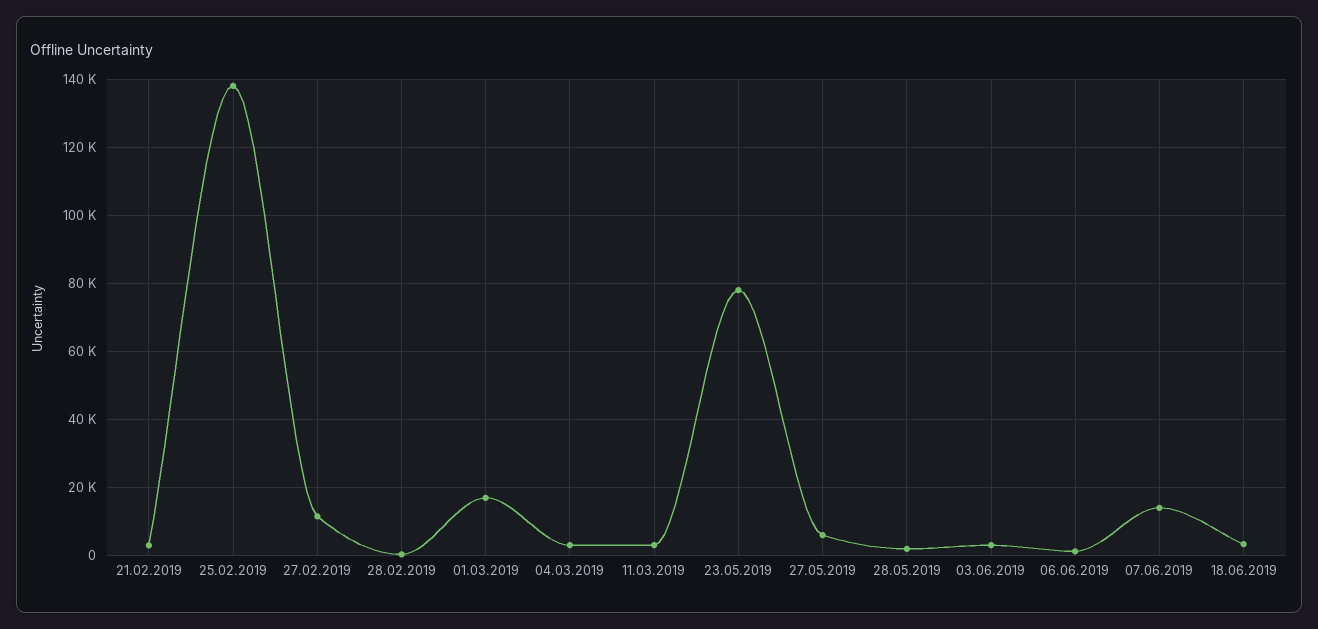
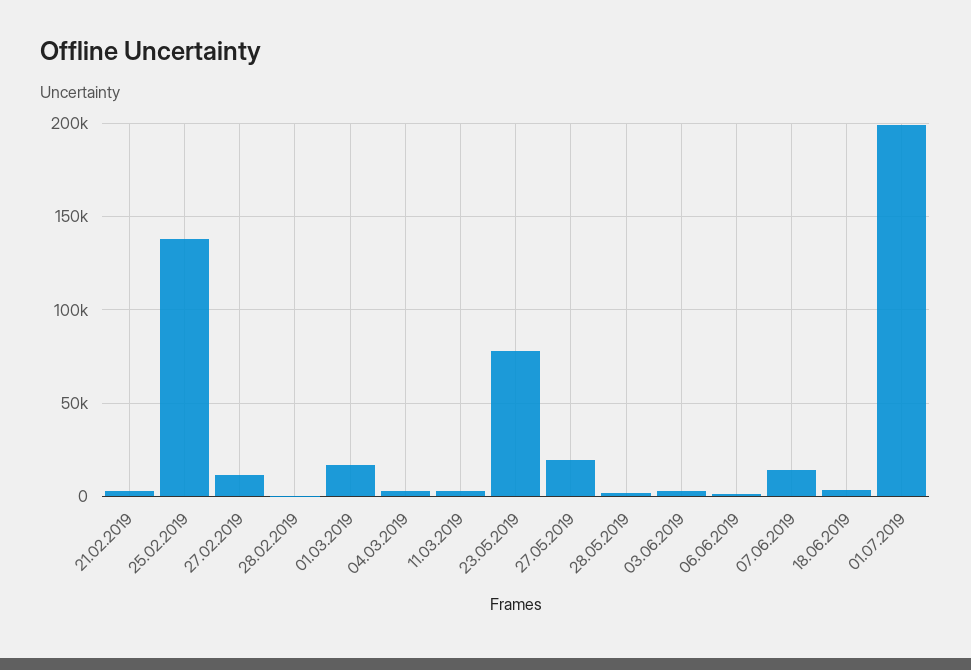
27.05.2019: 6000 -> 20000
01.07.2019: none -> 200000

